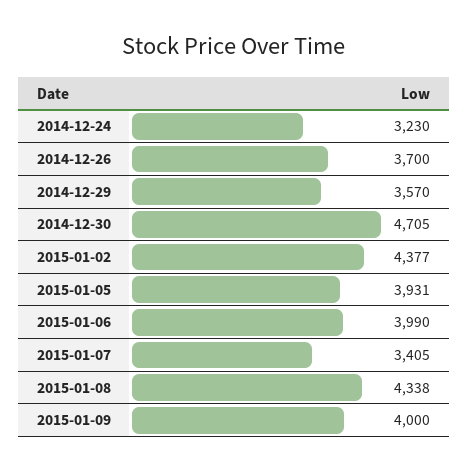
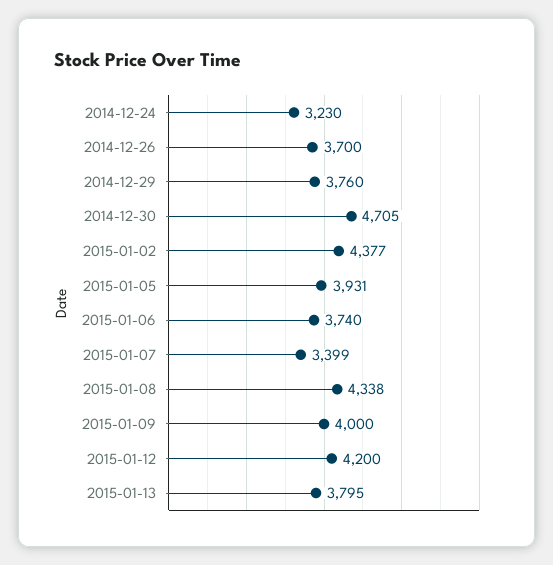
2014-12-29: 3570 -> 3760
2015-01-06: 3990 -> 3740
2015-01-07: 3405 -> 3399
2015-01-12: none -> 4200
2015-01-13: none -> 3795

